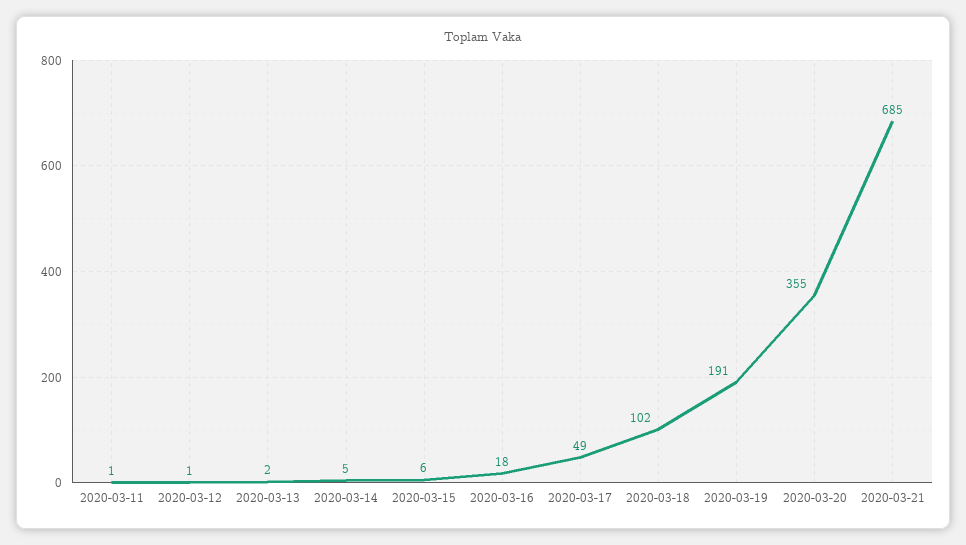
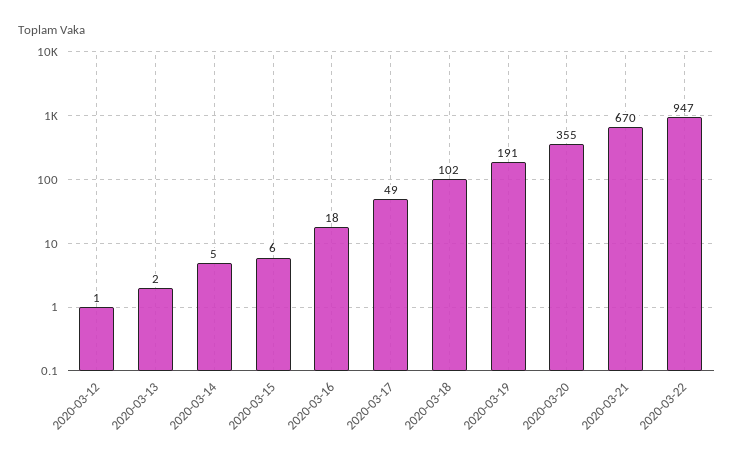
2020-03-11: 1 -> none
2020-03-21: 685 -> 670
2020-03-22: none -> 947

